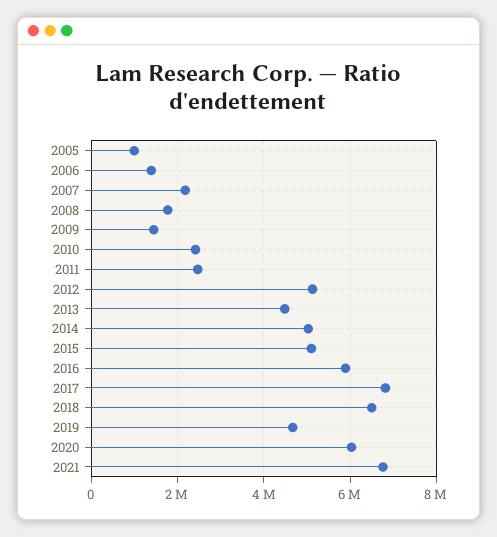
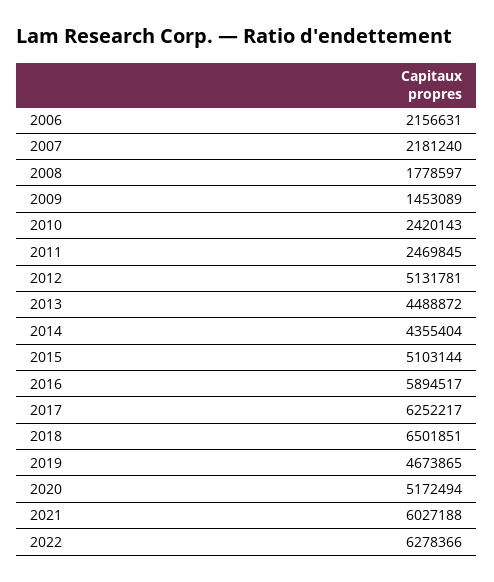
2005: 1000000 -> none
2006: 1400000 -> 2156631
2014: 5000000 -> 4355404
2017: 6800000 -> 6252217
2020: 6000000 -> 5172494
2021: 6800000 -> 6027188
2022: none -> 6278366

